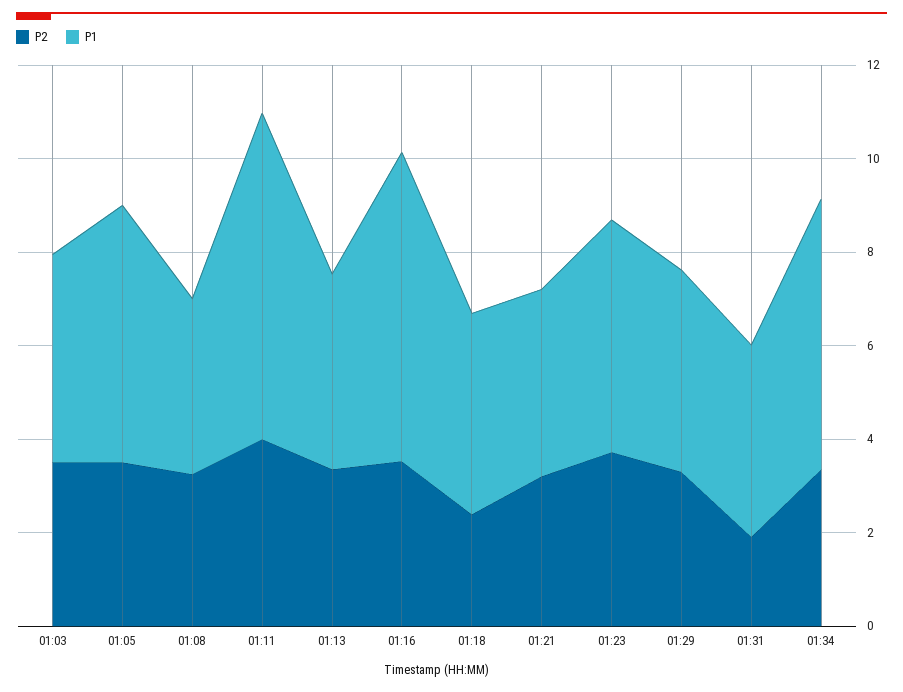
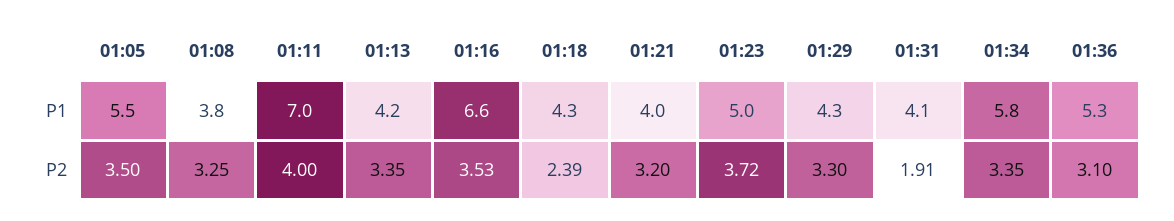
P2, 01:03: 3.5 -> none
P1, 01:03: 4.5 -> none
P1, 01:36: none -> 5.3
P2, 01:36: none -> 3.1

